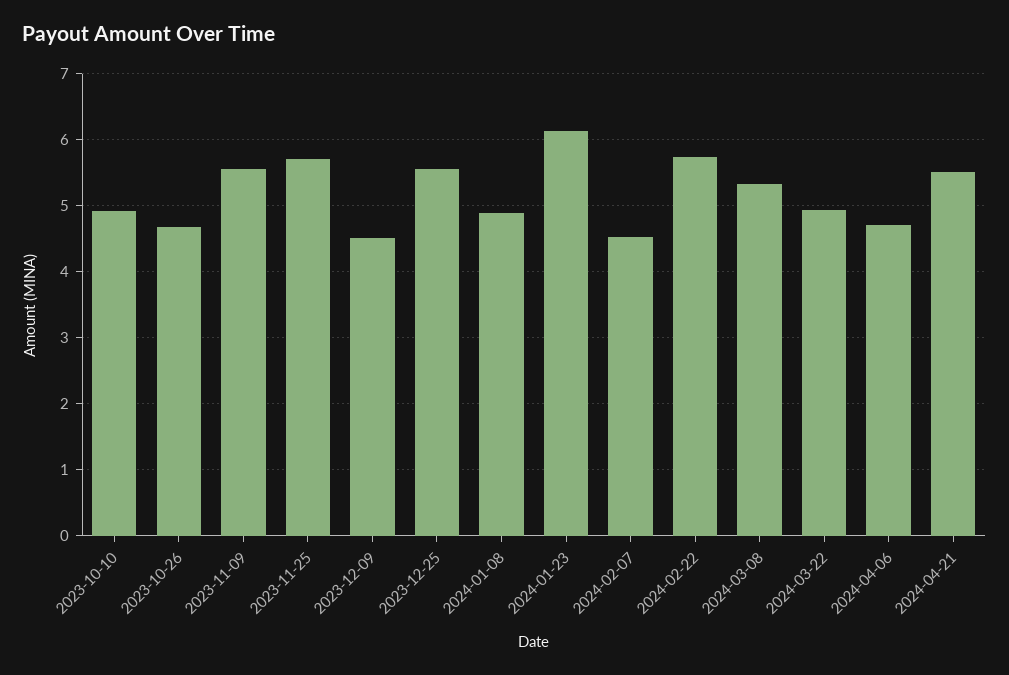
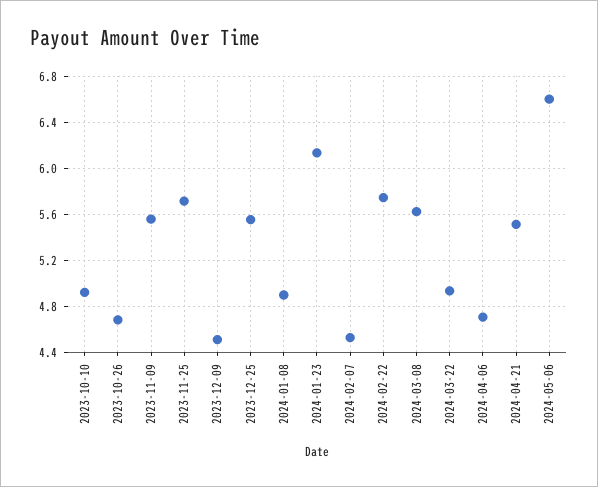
2024-03-08: 5.3 -> 5.6
2024-05-06: none -> 6.6

